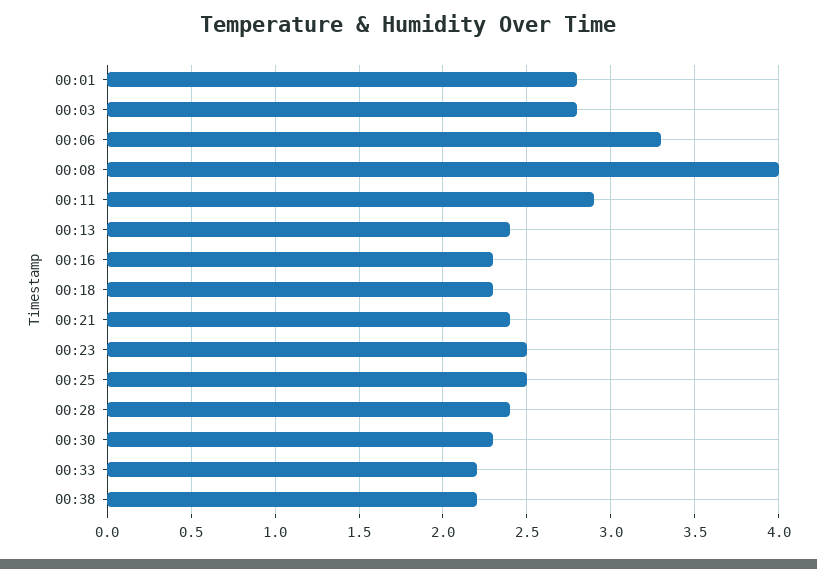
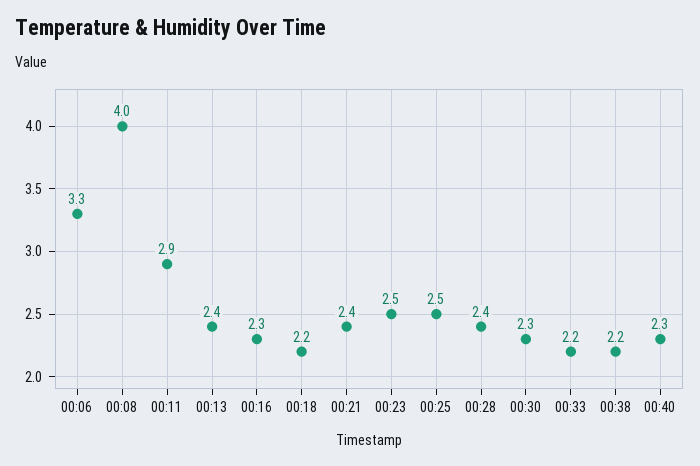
00:01: 2.8 -> none
00:03: 2.8 -> none
00:18: 2.3 -> 2.2
00:40: none -> 2.3

